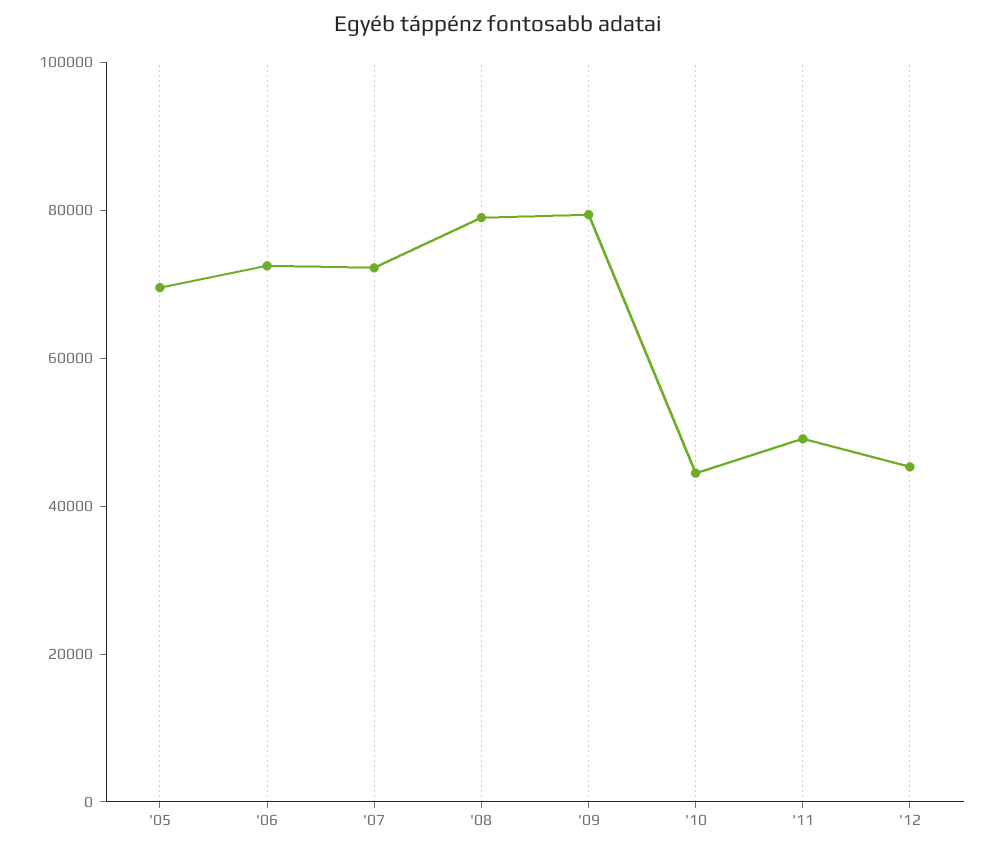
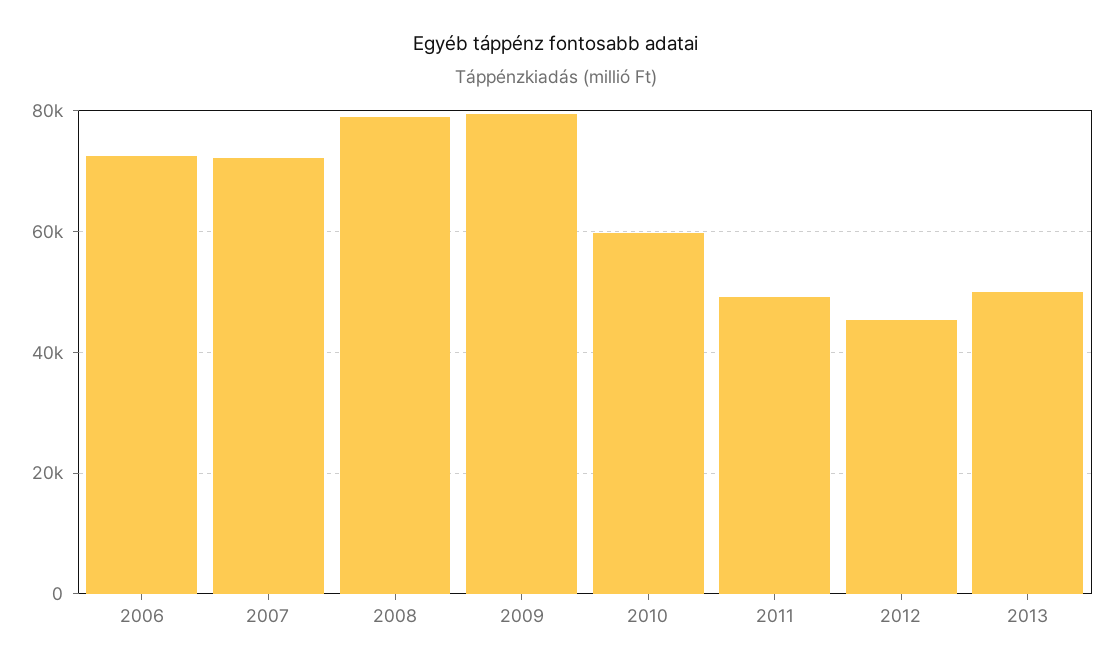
'05: 70000 -> none
'10: 45000 -> 60000
2013: none -> 50000

